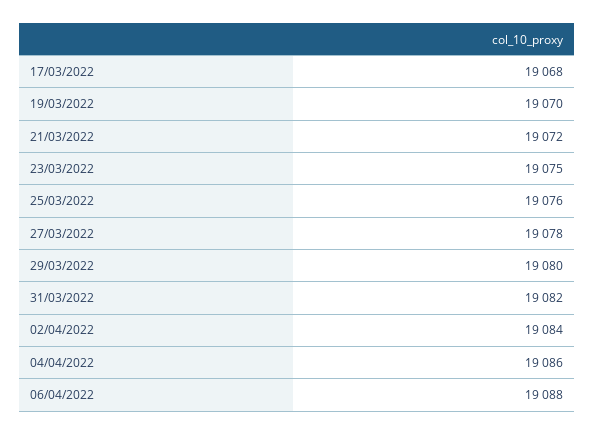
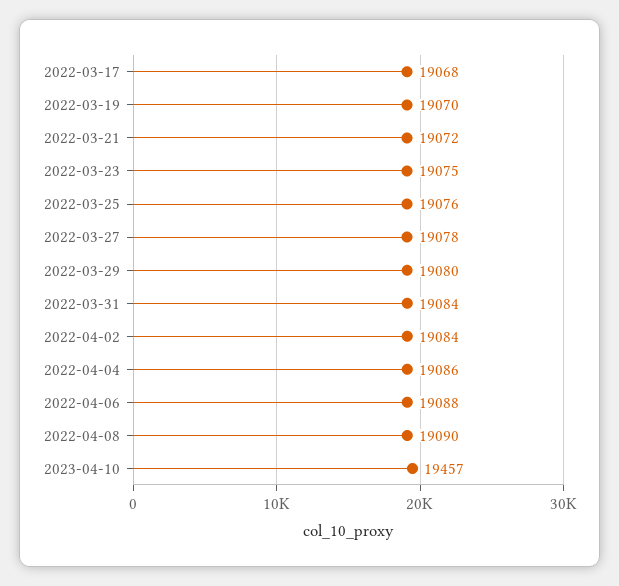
31/03/2022: 19082 -> 19084
2022-04-08: none -> 19090
2023-04-10: none -> 19457

